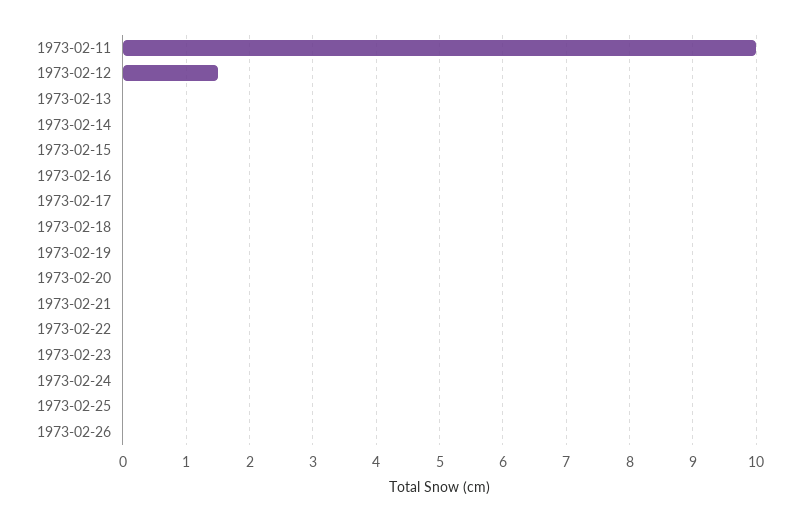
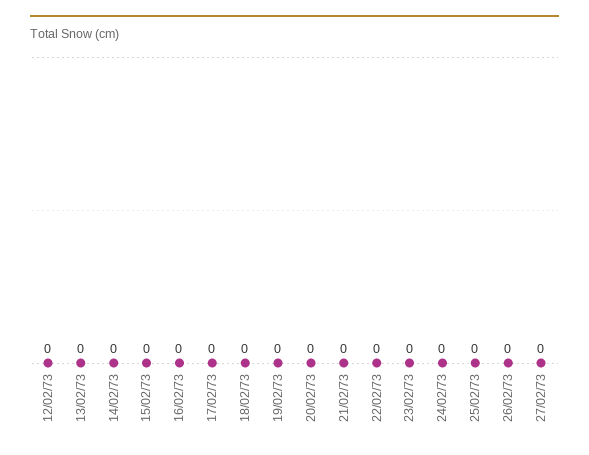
1973-02-11: 10 -> none
1973-02-12: 1.5 -> 0
27/02/73: none -> 0

